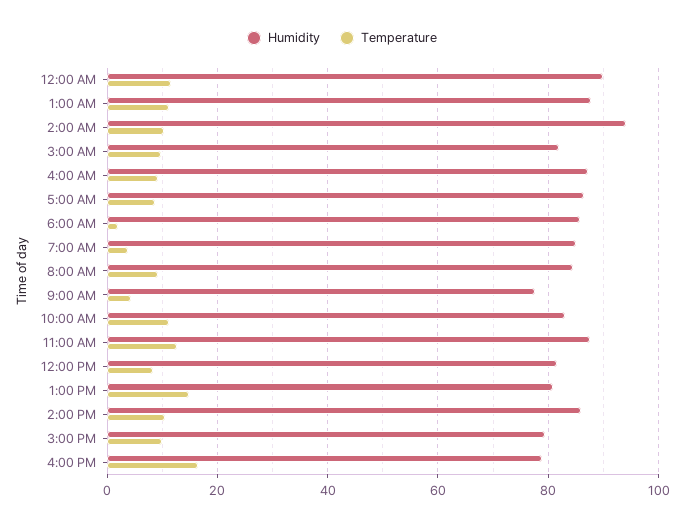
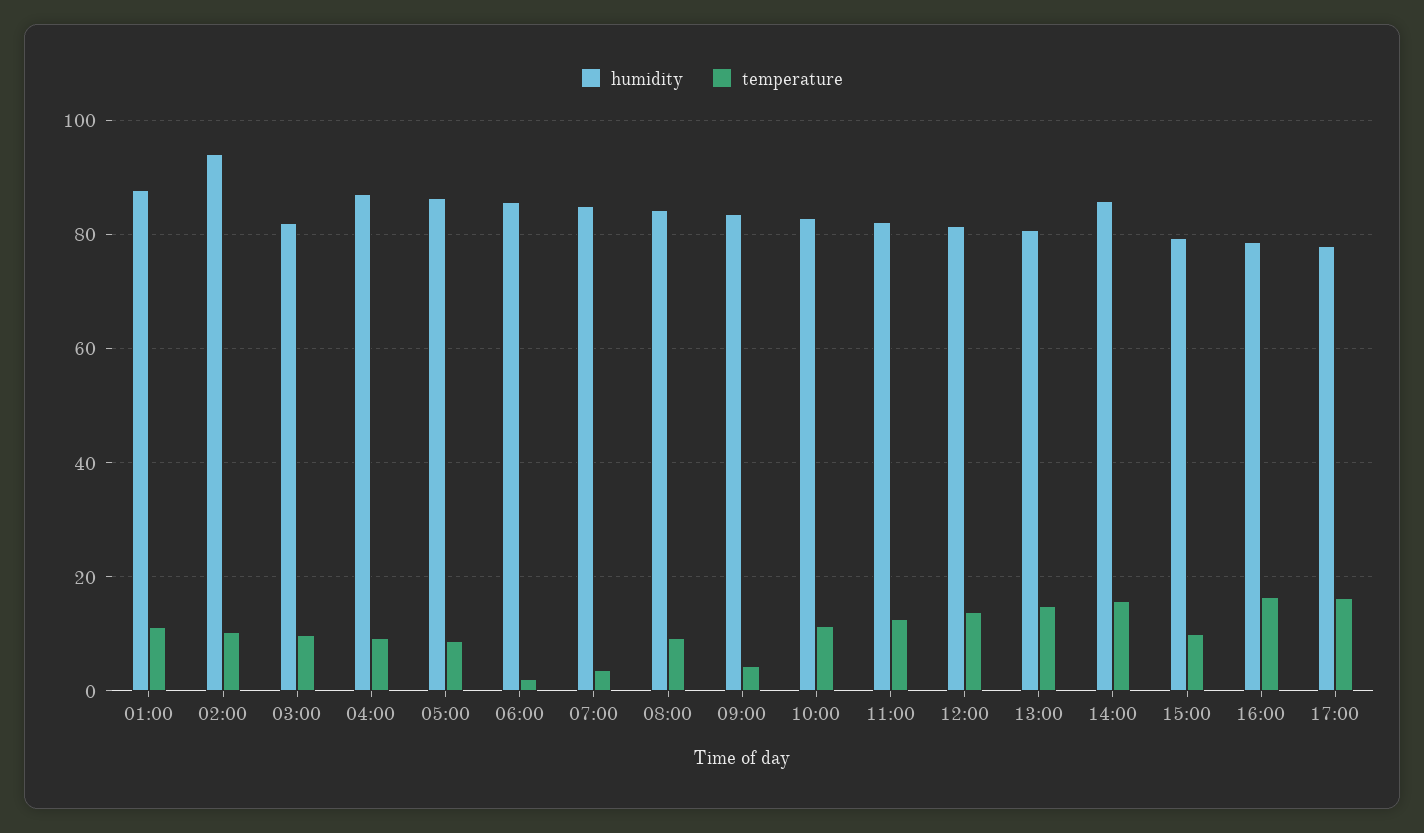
Humidity, 12:00 AM: 90 -> none
Temperature, 12:00 AM: 12 -> none
Humidity, 9:00 AM: 78 -> 84
Humidity, 11:00 AM: 88 -> 82
Temperature, 12:00 PM: 8 -> 14
Temperature, 2:00 PM: 10 -> 16
Humidity, 17:00: none -> 78
Temperature, 17:00: none -> 16

